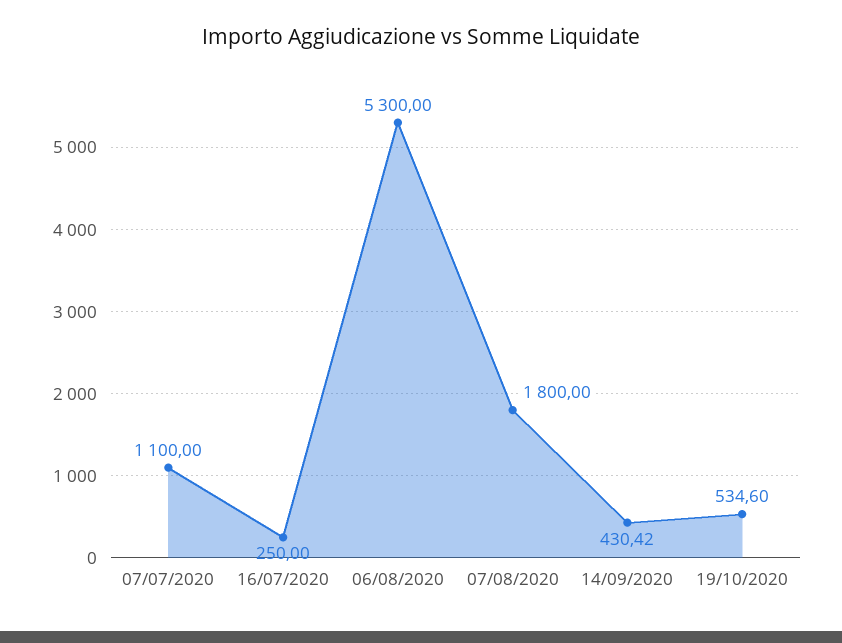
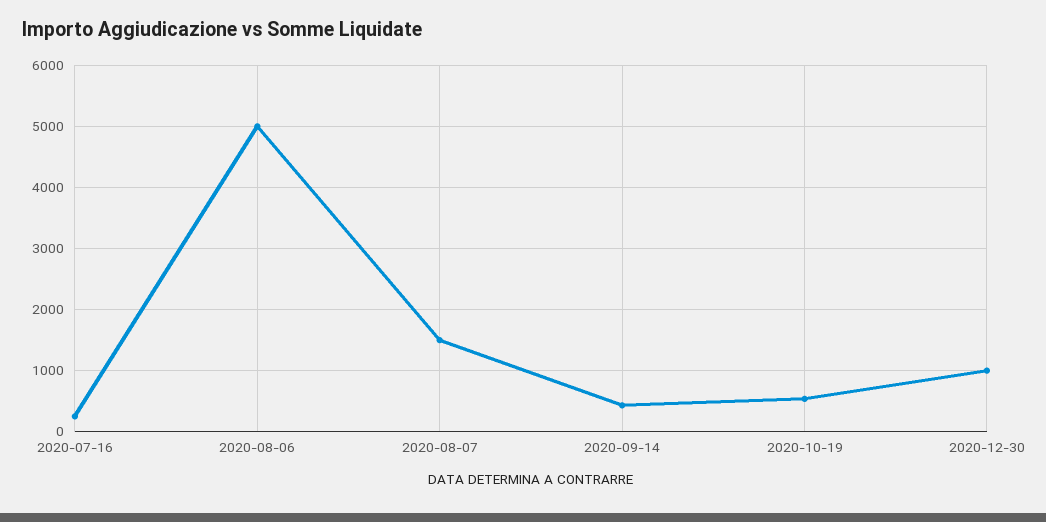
07/07/2020: 1100 -> none
06/08/2020: 5300 -> 5000
07/08/2020: 1800 -> 1500
2020-12-30: none -> 1000

